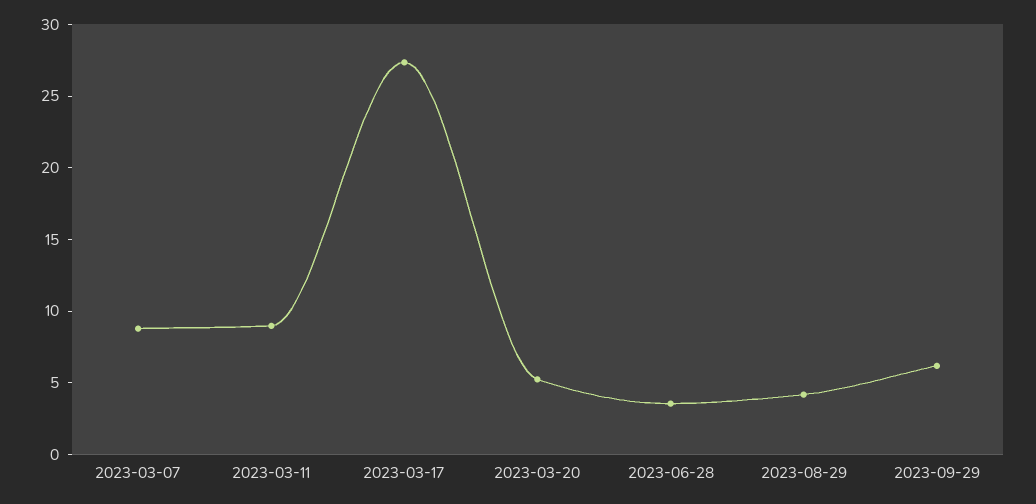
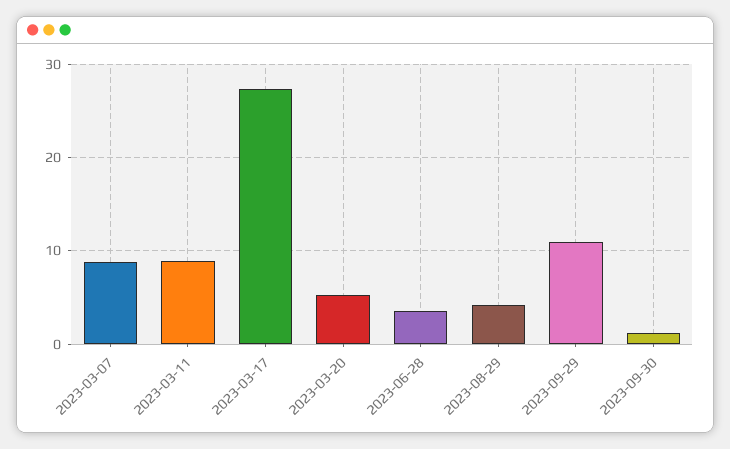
2023-09-29: 6 -> 11
2023-09-30: none -> 1

